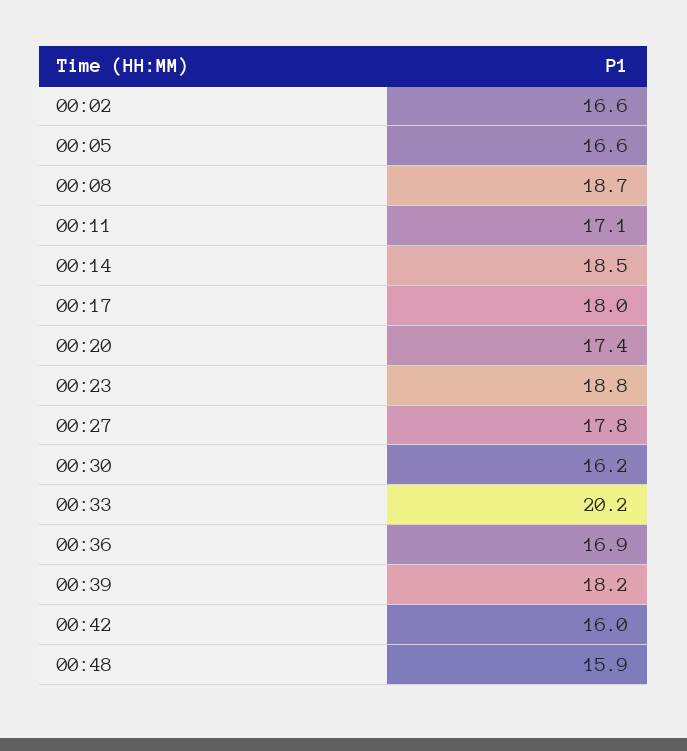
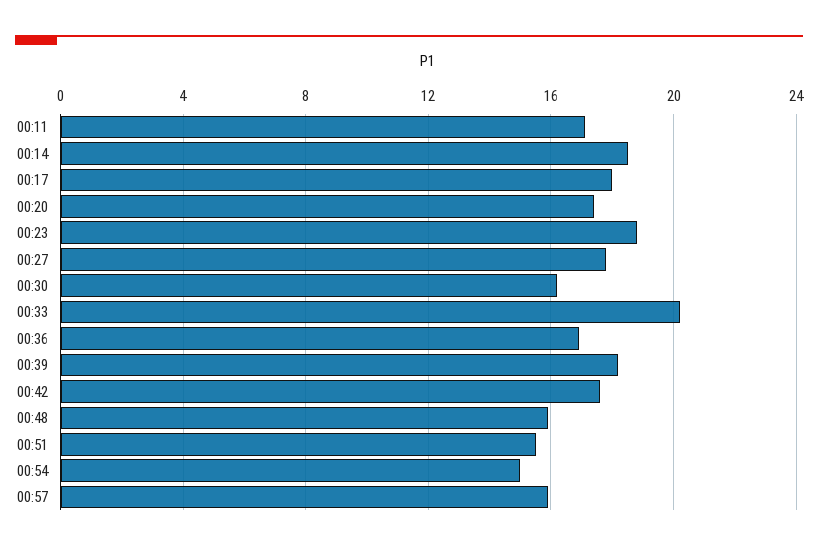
00:02: 16.6 -> none
00:05: 16.6 -> none
00:08: 18.7 -> none
00:42: 16 -> 17.5
00:51: none -> 15.5
00:54: none -> 15
00:57: none -> 16

